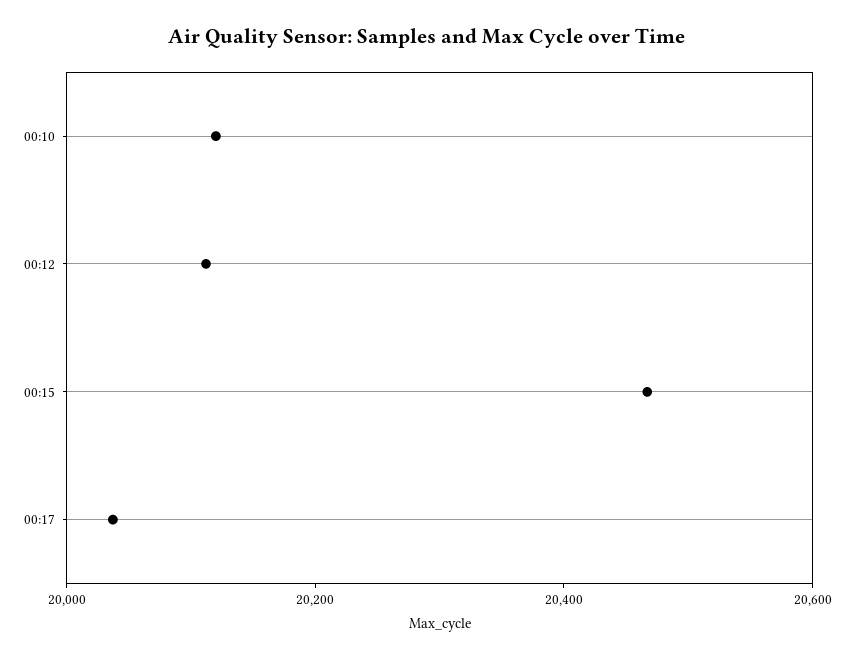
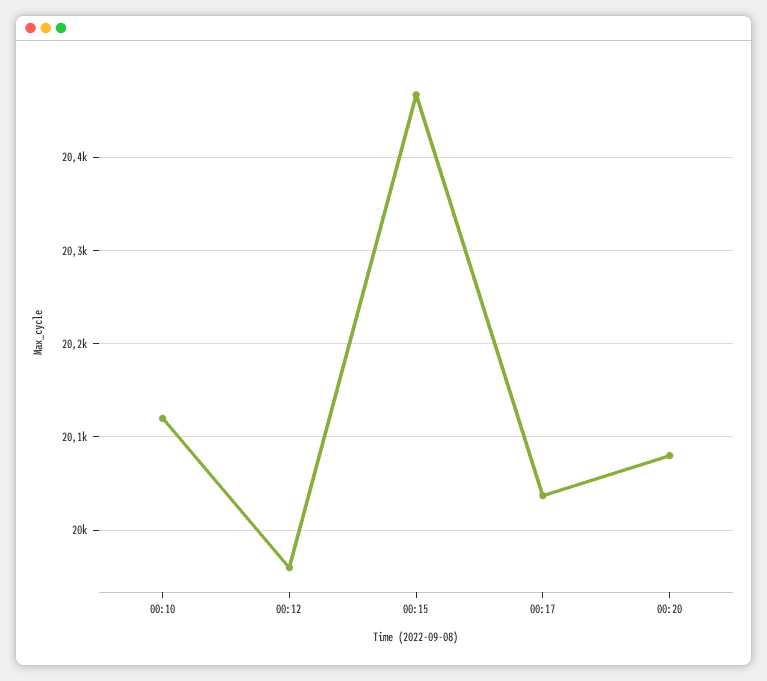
00:12: 20100 -> 19960
00:20: none -> 20080

